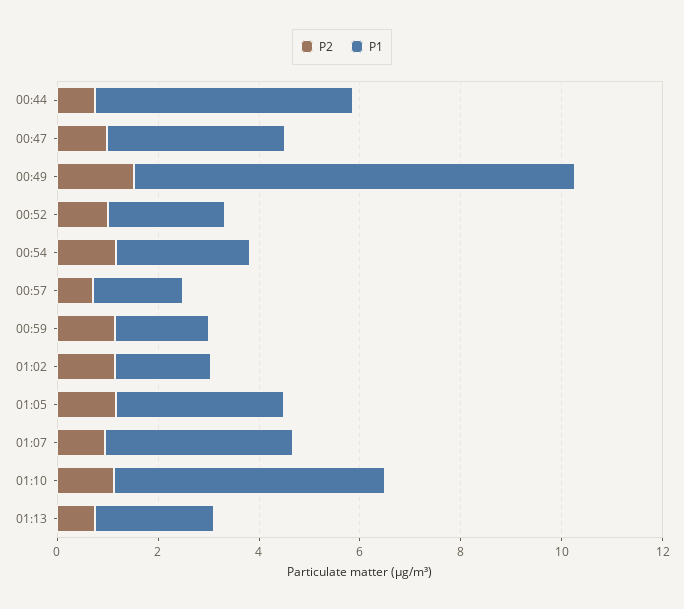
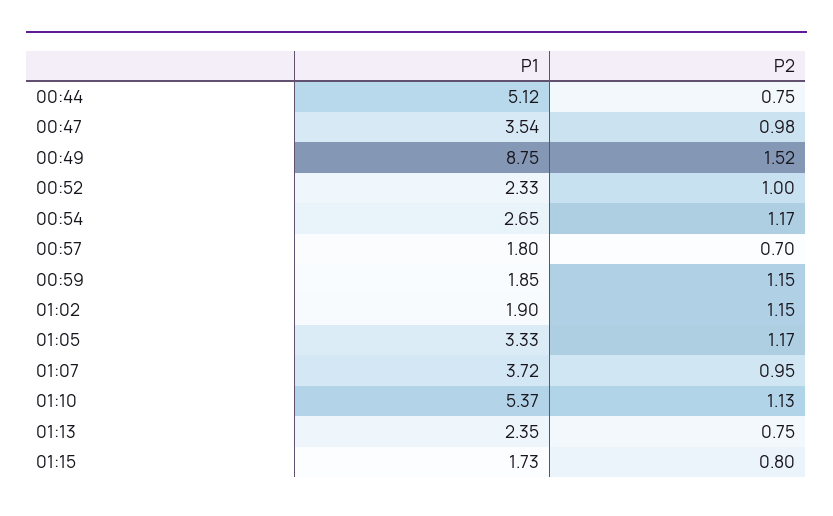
P1, 01:15: none -> 1.73
P2, 01:15: none -> 0.8

